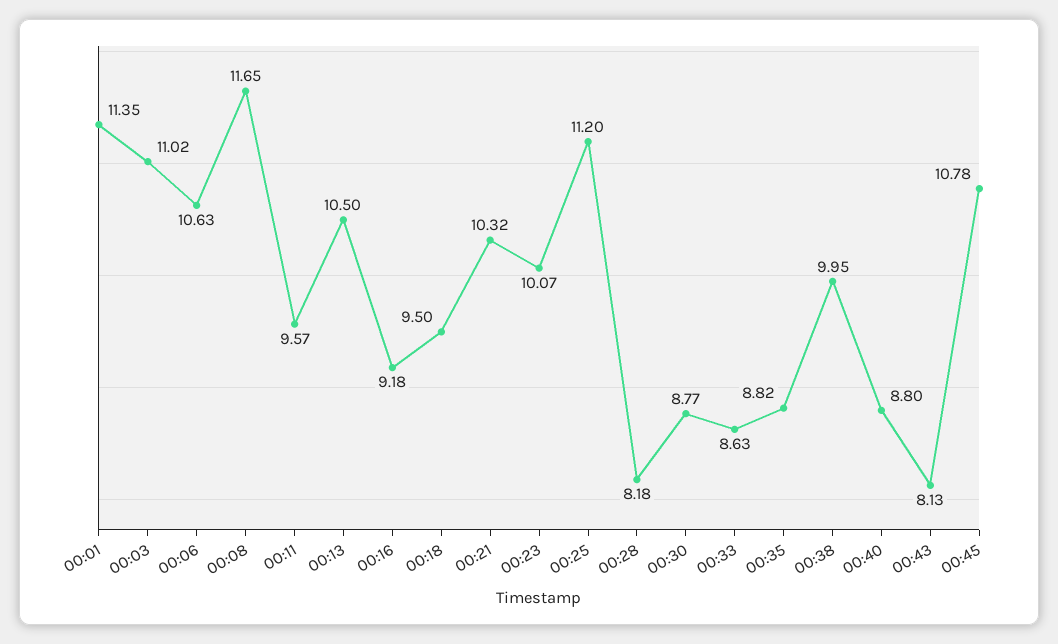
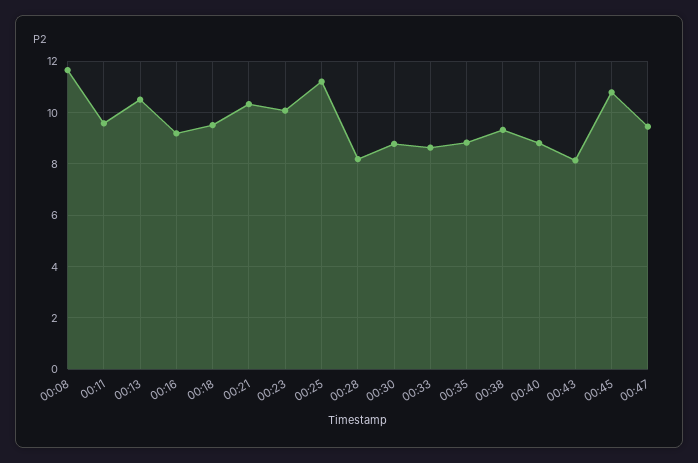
00:01: 11.35 -> none
00:03: 11.02 -> none
00:06: 10.63 -> none
00:38: 9.95 -> 9.25
00:47: none -> 9.5

